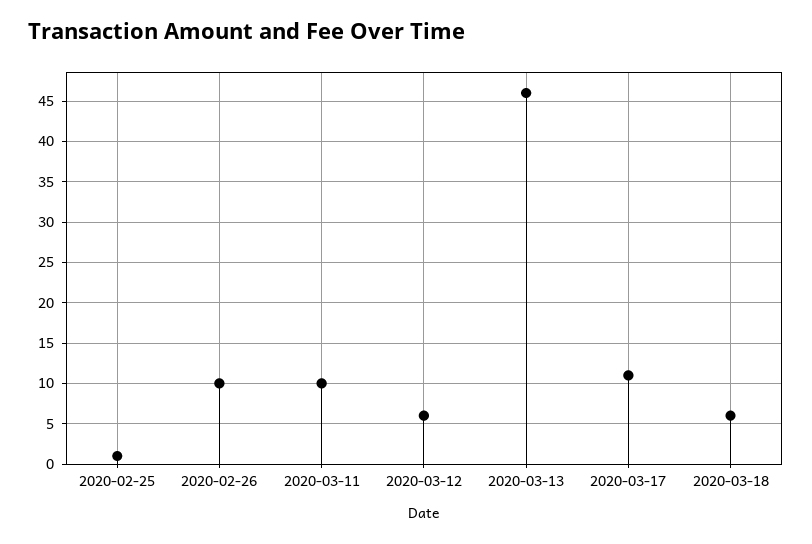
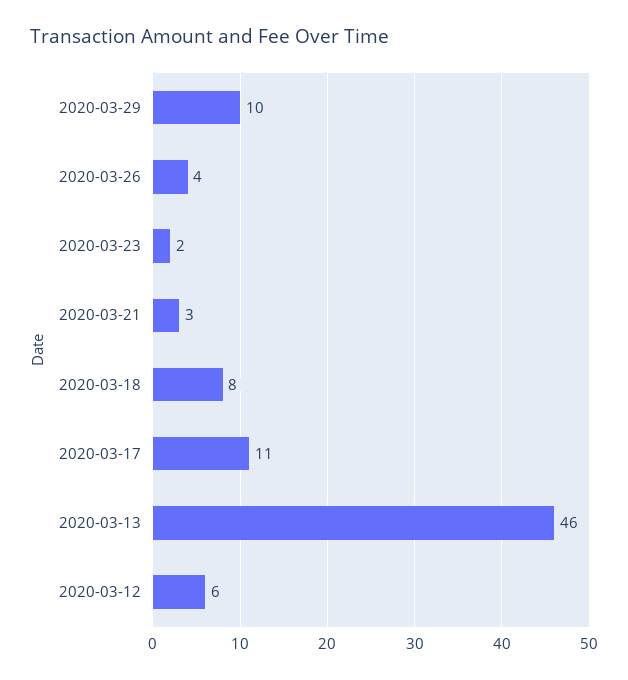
2020-02-25: 1 -> none
2020-02-26: 10 -> none
2020-03-11: 10 -> none
2020-03-18: 6 -> 8
2020-03-29: none -> 10
2020-03-26: none -> 4
2020-03-23: none -> 2
2020-03-21: none -> 3

